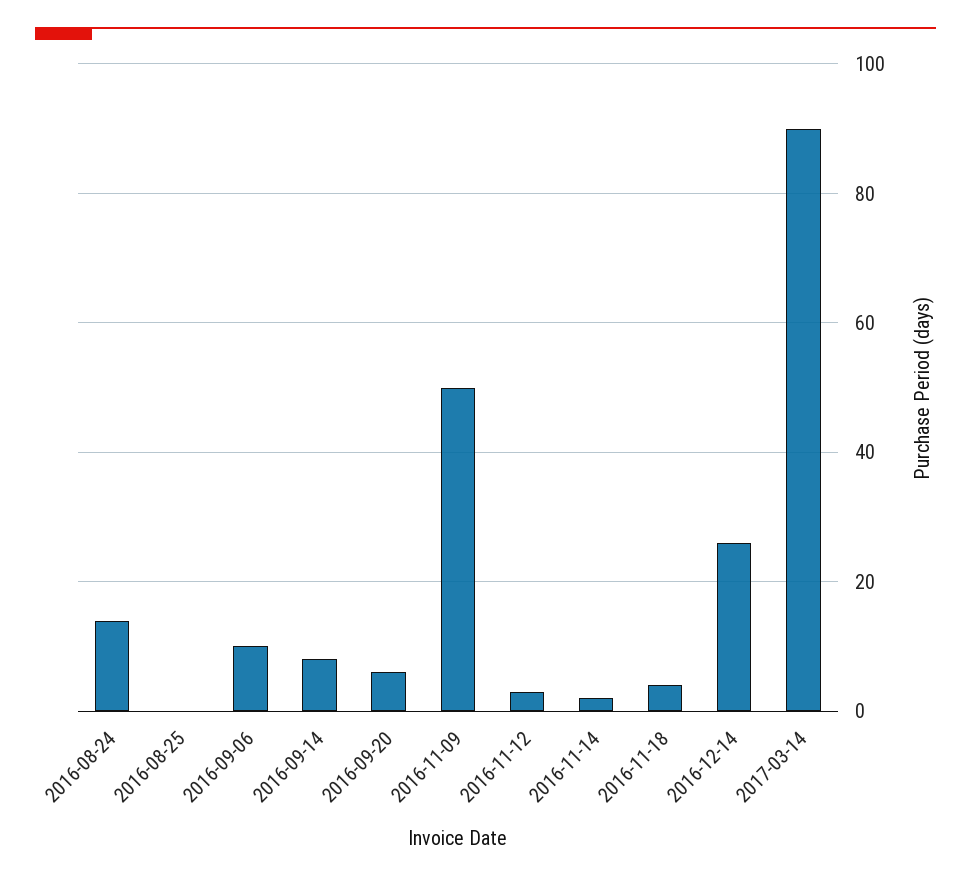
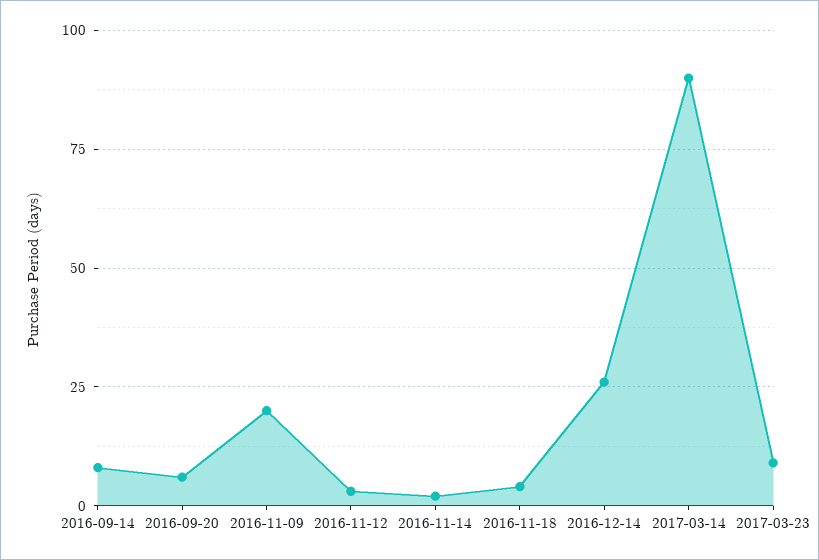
2016-08-24: 15 -> none
2016-08-25: 0 -> none
2016-09-06: 10 -> none
2016-11-09: 50 -> 20
2017-03-23: none -> 10

